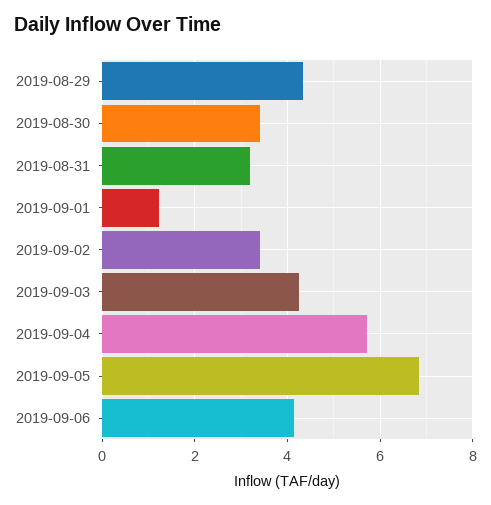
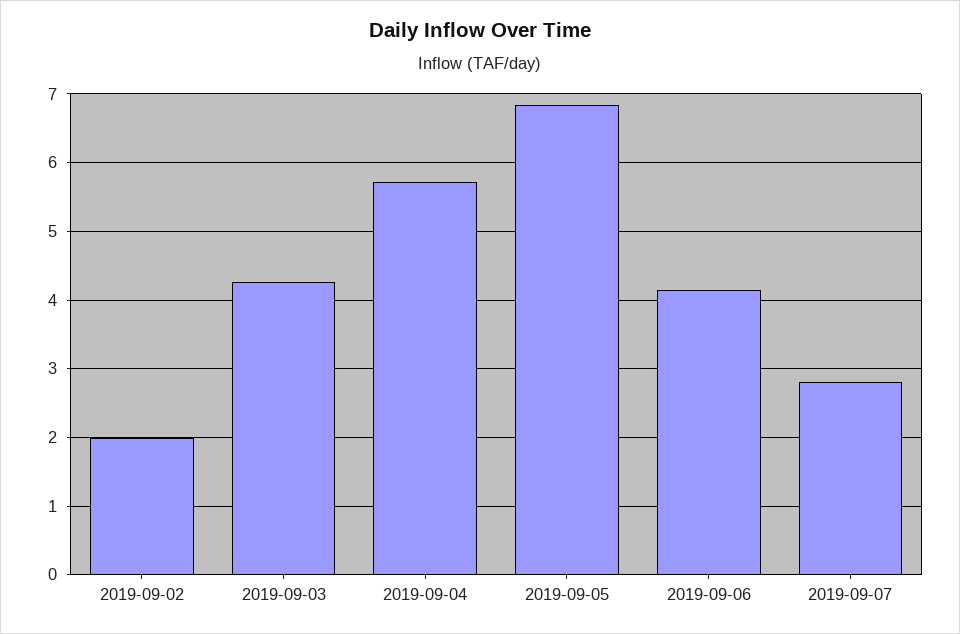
2019-08-29: 4.4 -> none
2019-08-30: 3.4 -> none
2019-08-31: 3.2 -> none
2019-09-01: 1.2 -> none
2019-09-02: 3.4 -> 2
2019-09-07: none -> 2.8

